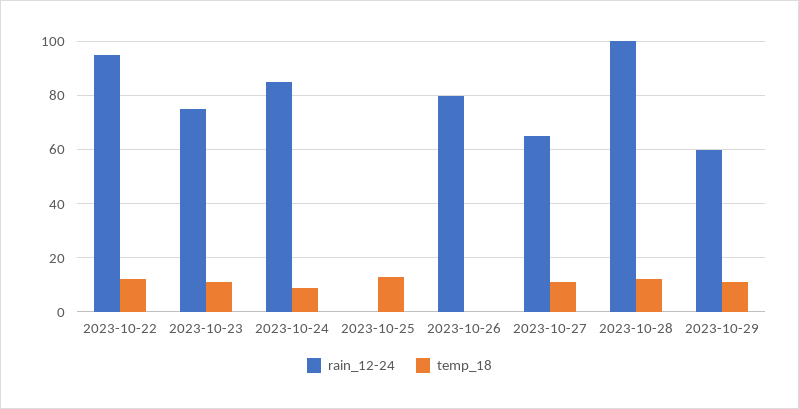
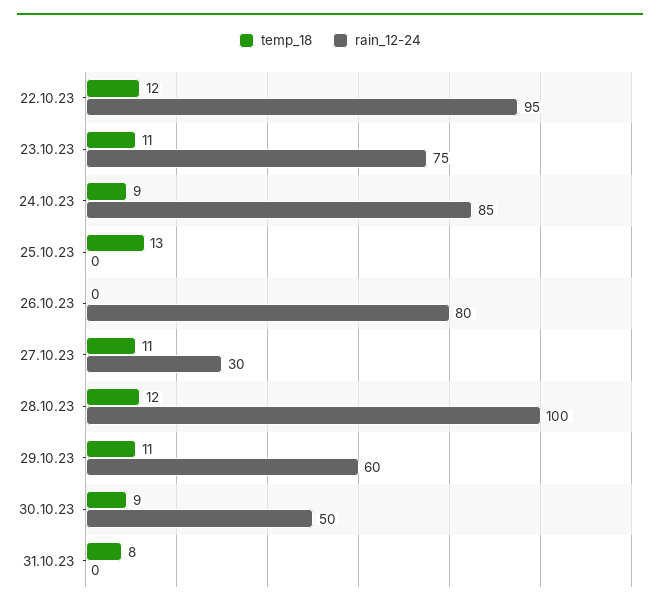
rain_12-24, 2023-10-27: 65 -> 30
temp_18, 30.10.23: none -> 9
rain_12-24, 30.10.23: none -> 50
temp_18, 31.10.23: none -> 8
rain_12-24, 31.10.23: none -> 0

